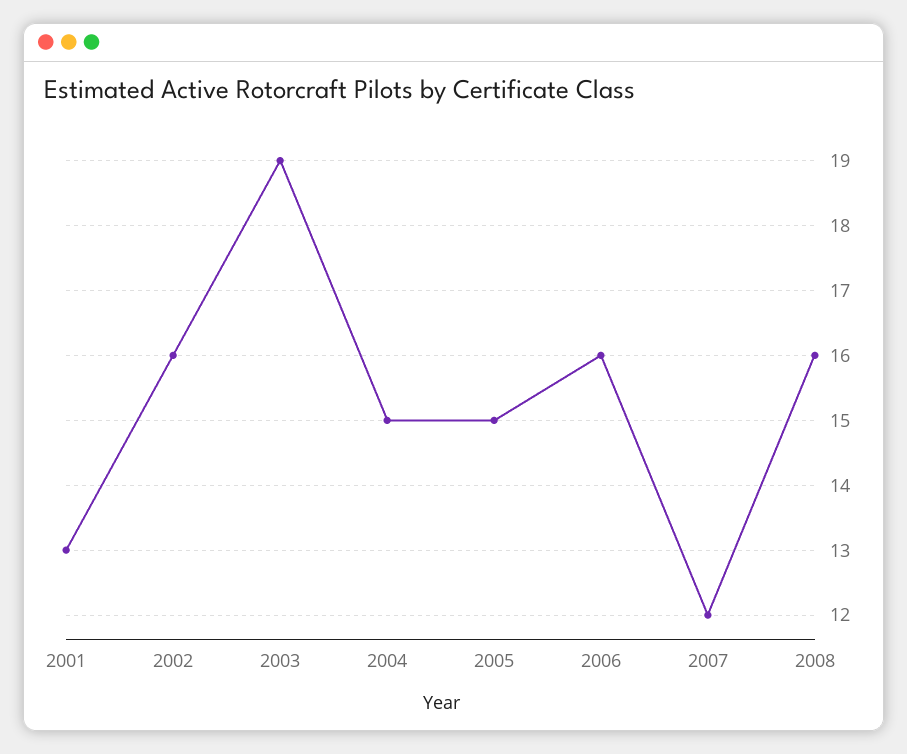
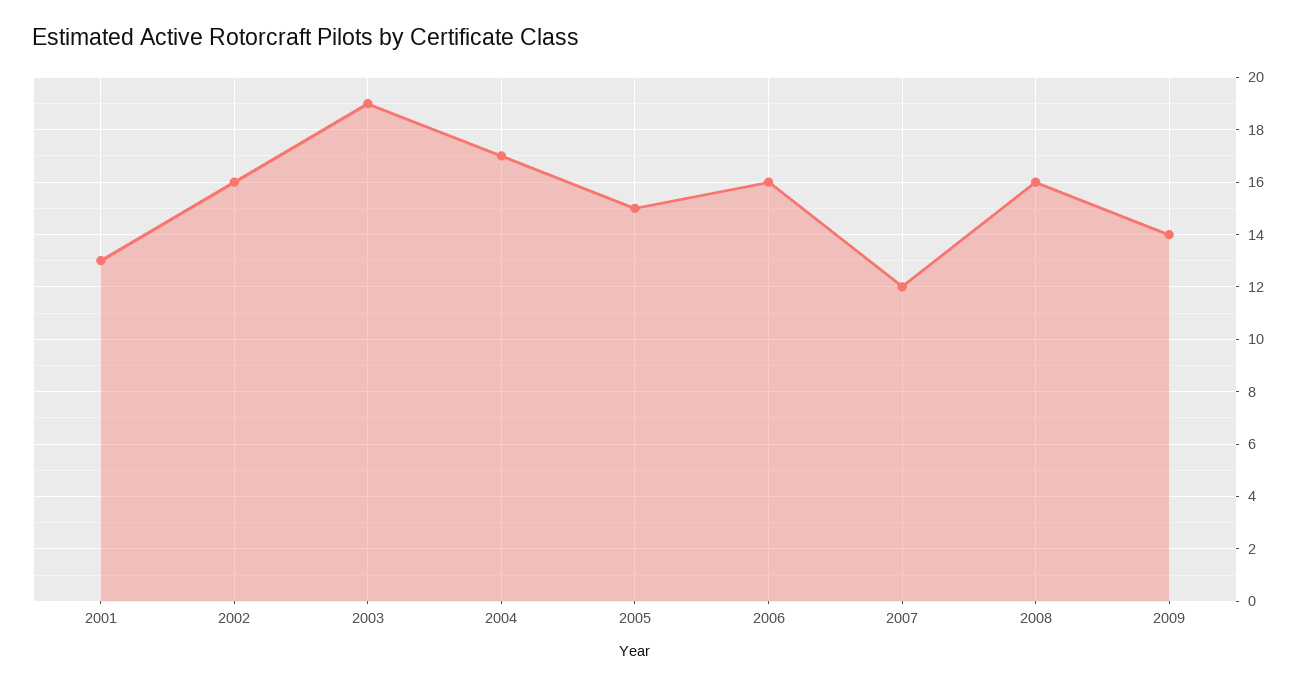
2004: 15 -> 17
2009: none -> 14

